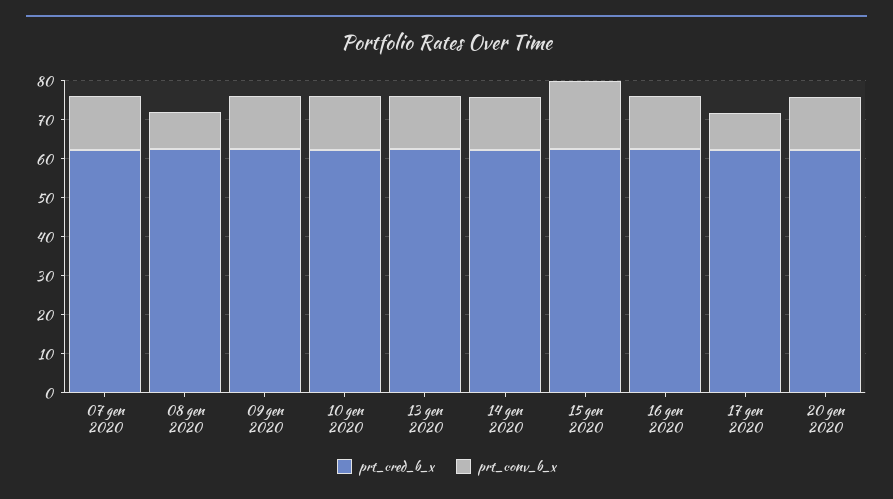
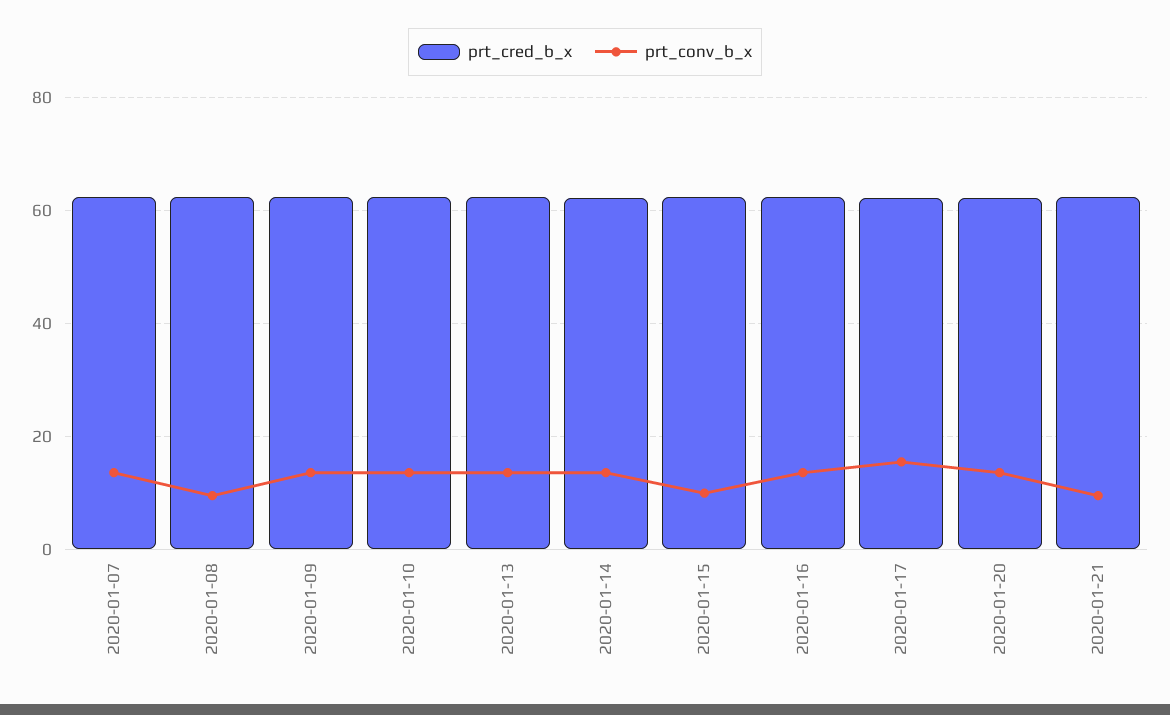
prt_conv_b_x, 15 gen 2020: 17.5 -> 10
prt_conv_b_x, 17 gen 2020: 10 -> 16
prt_cred_b_x, 2020-01-21: none -> 62
prt_conv_b_x, 2020-01-21: none -> 10

